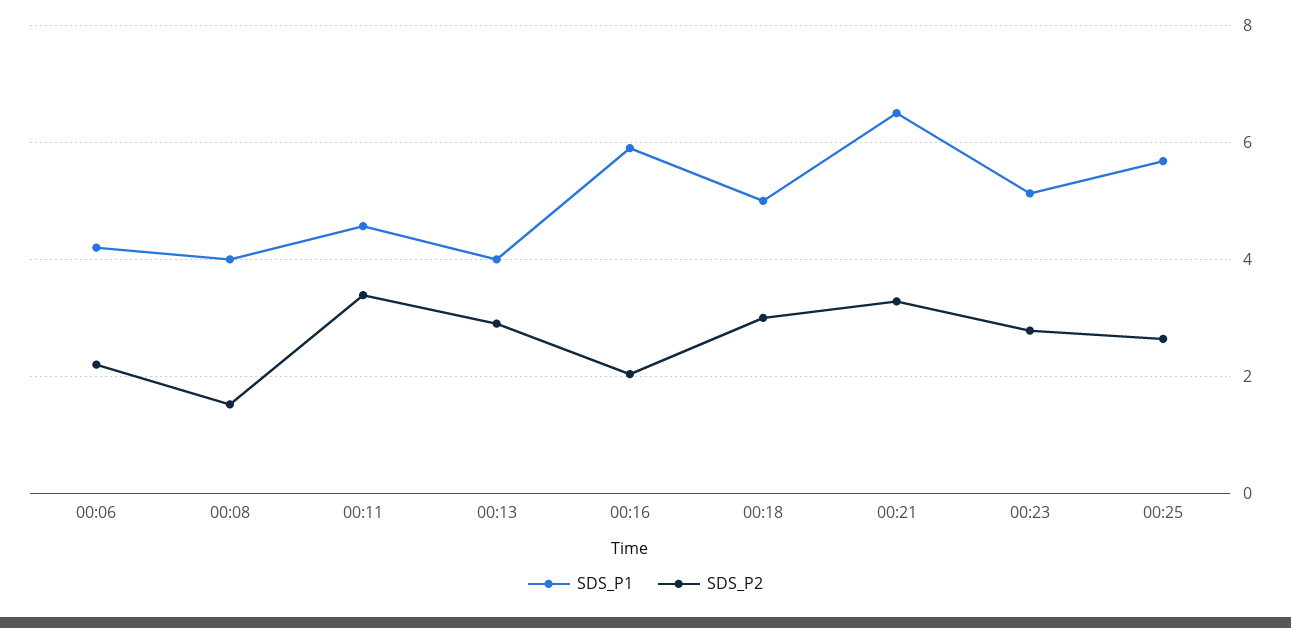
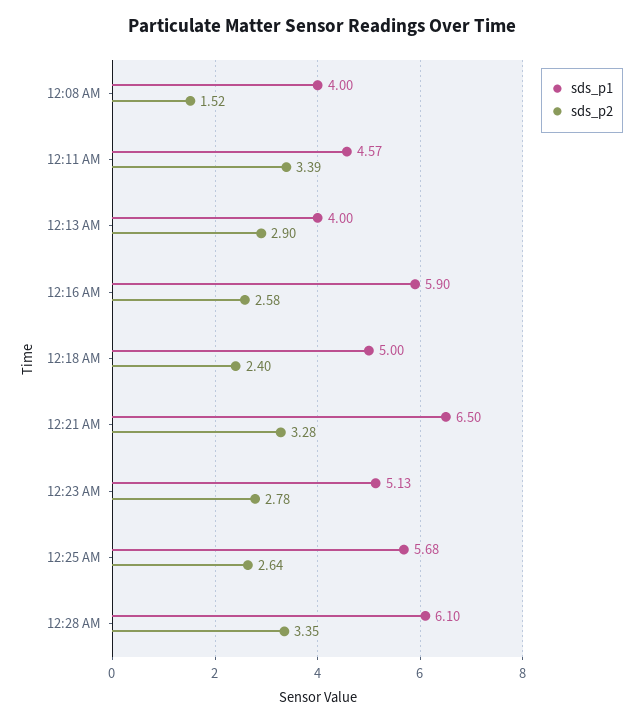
SDS_P1, 00:06: 4.2 -> none
SDS_P2, 00:06: 2.2 -> none
SDS_P2, 00:16: 2 -> 2.58
SDS_P2, 00:18: 3 -> 2.4
SDS_P1, 12:28 AM: none -> 6.1
SDS_P2, 12:28 AM: none -> 3.35

